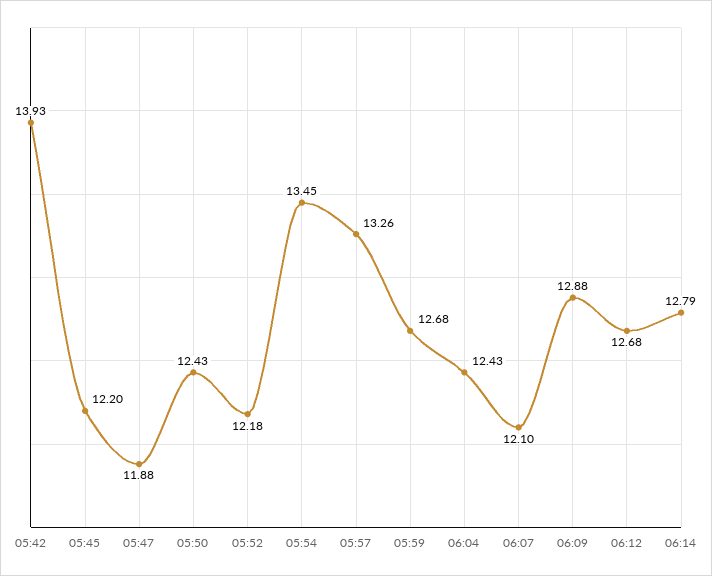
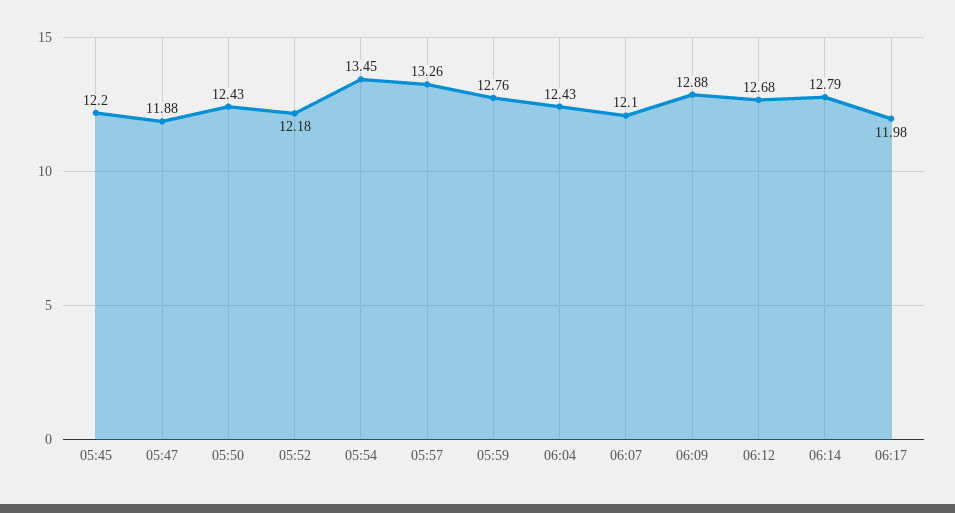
05:42: 13.93 -> none
05:59: 12.68 -> 12.76
06:17: none -> 11.98

